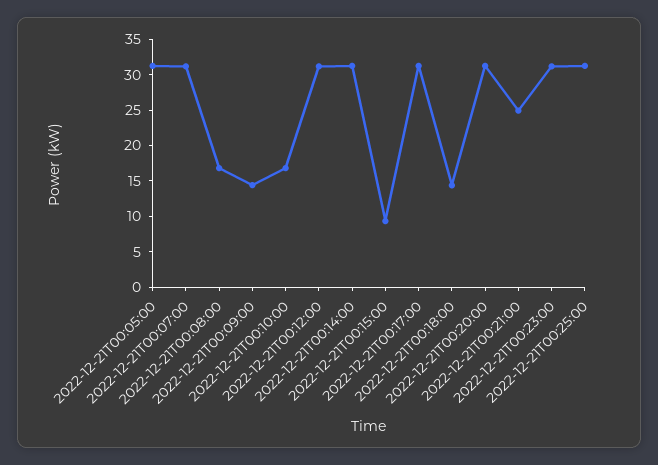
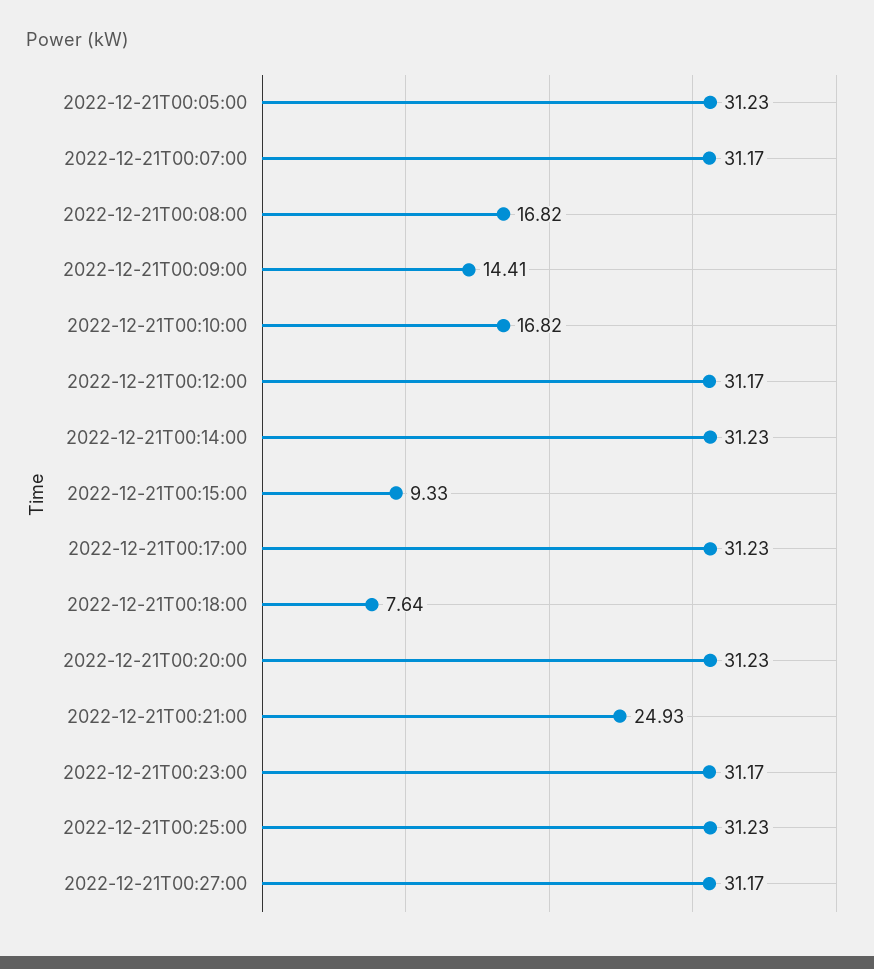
2022-12-21T00:18:00: 15 -> 7.64
2022-12-21T00:27:00: none -> 31.17

